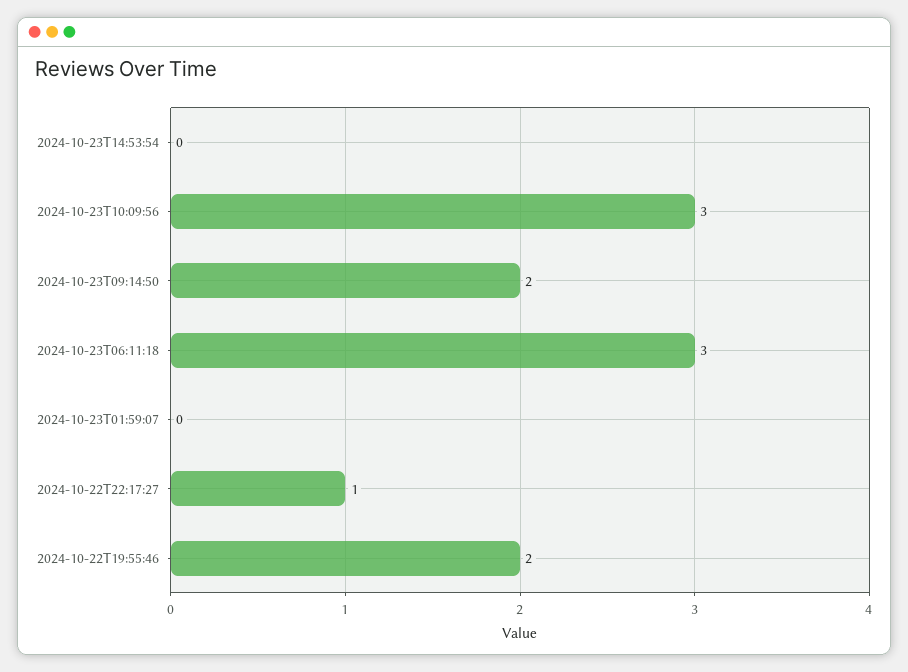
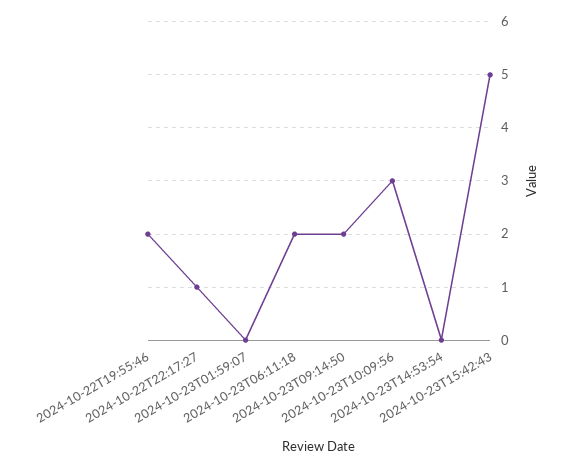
2024-10-23T06:11:18: 3 -> 2
2024-10-23T15:42:43: none -> 5

